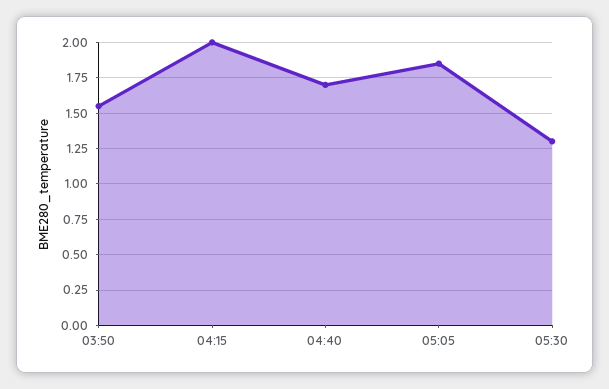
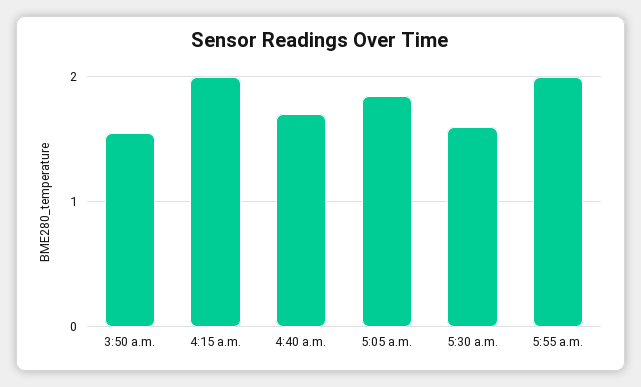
05:30: 1.3 -> 1.6
5:55 a.m.: none -> 2

